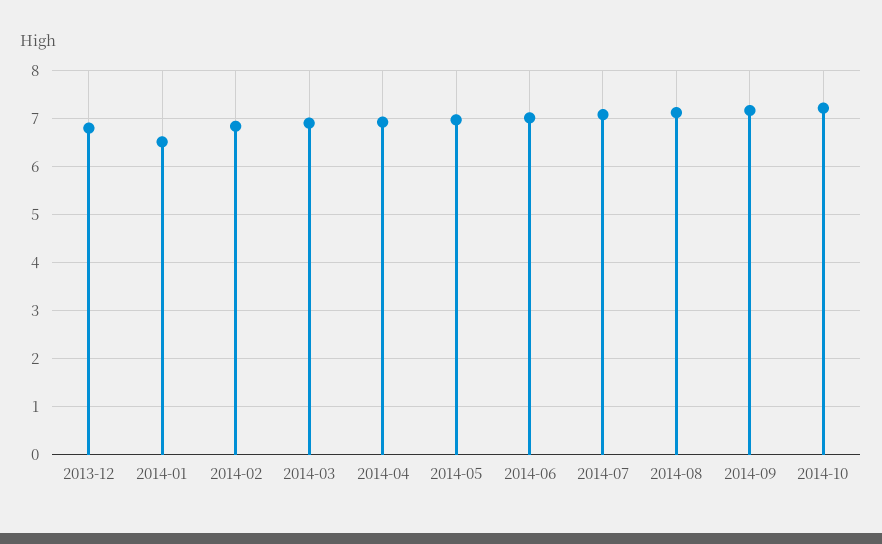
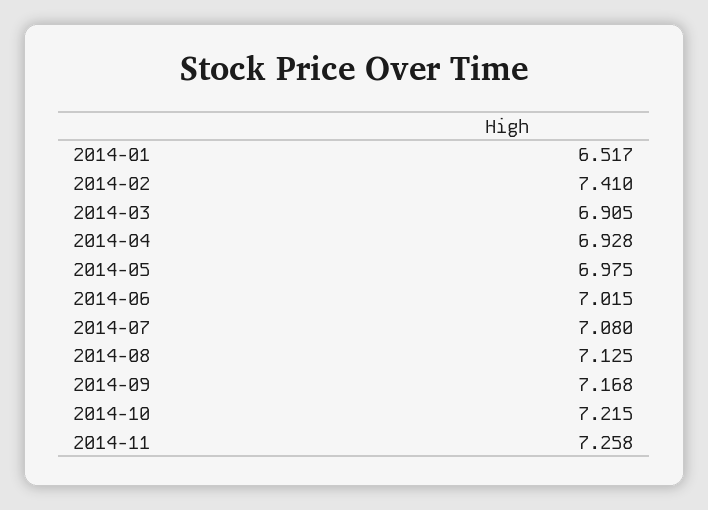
2013-12: 6.8 -> none
2014-02: 6.8 -> 7.41
2014-11: none -> 7.258

